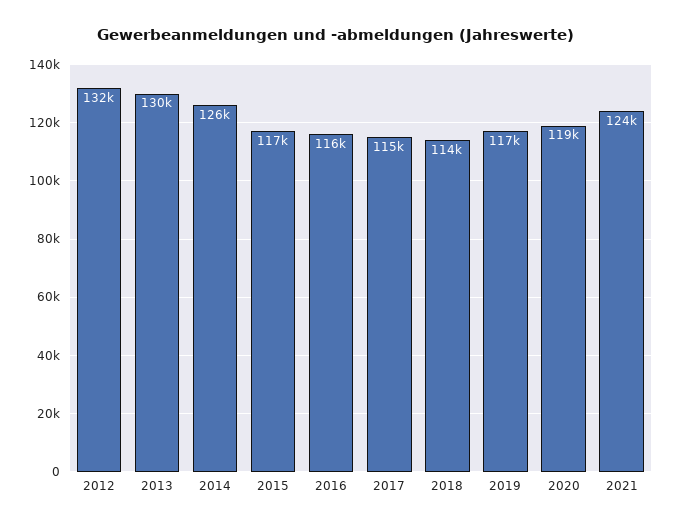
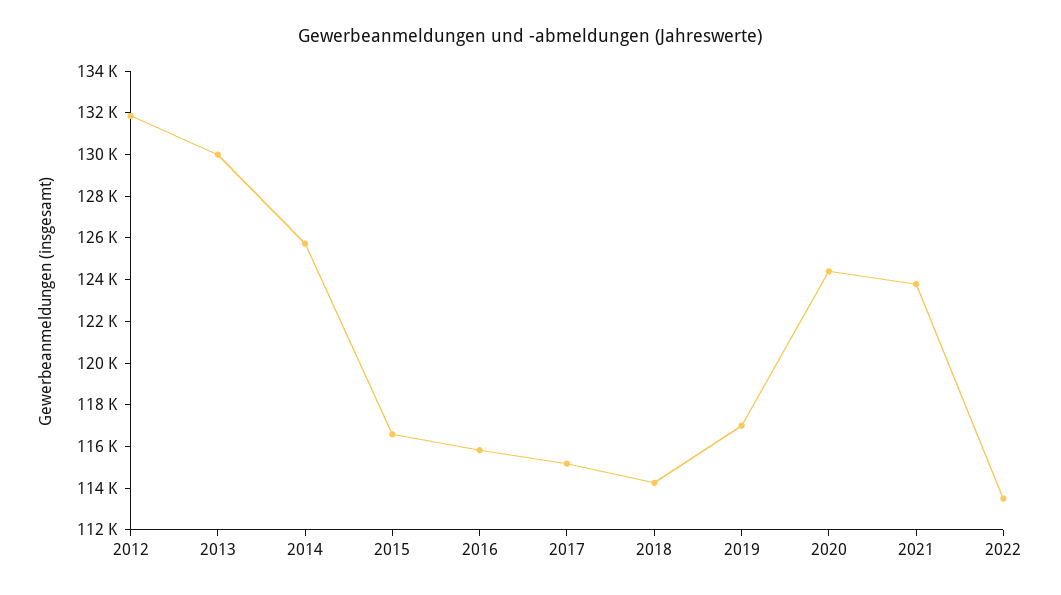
2020: 119000 -> 124500
2022: none -> 113500

